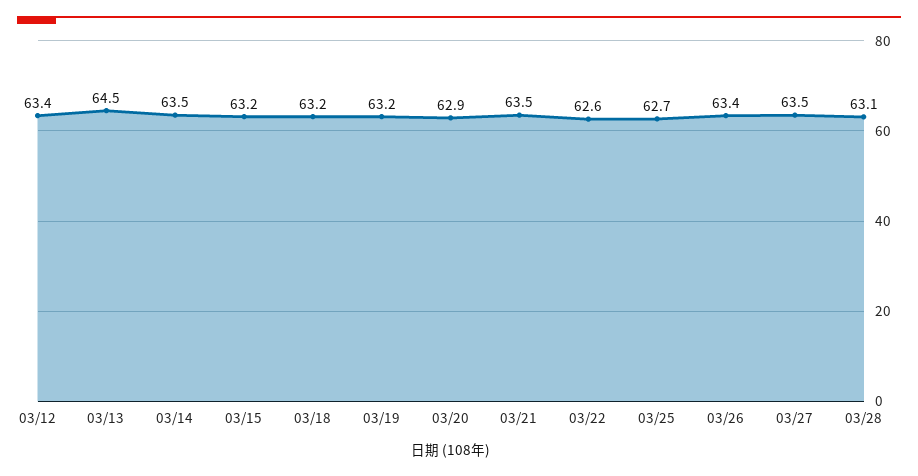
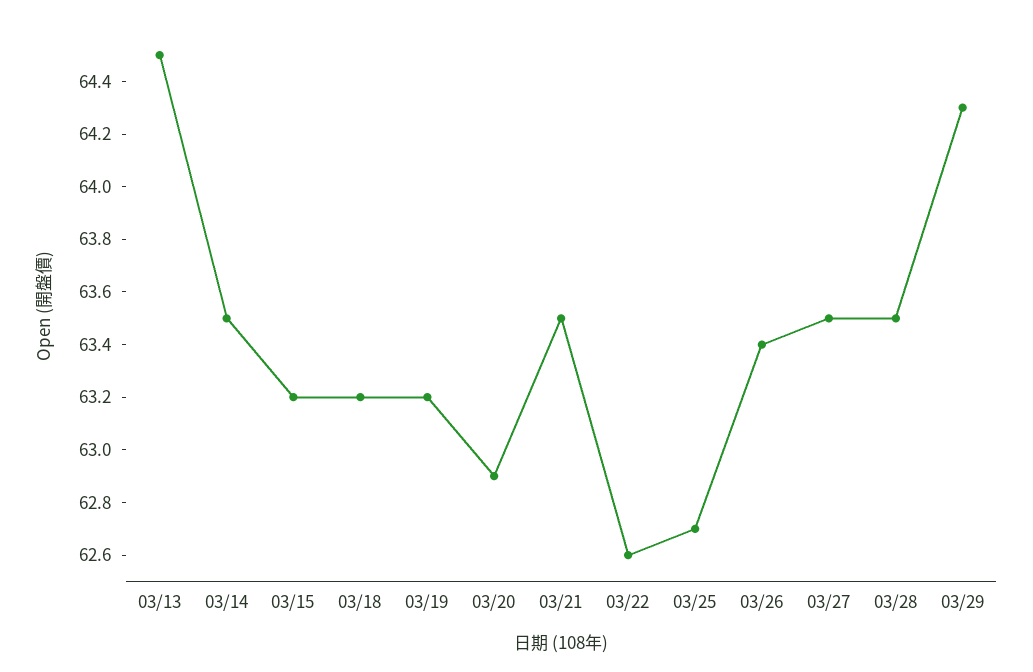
03/12: 63.4 -> none
03/28: 63.1 -> 63.5
03/29: none -> 64.3

